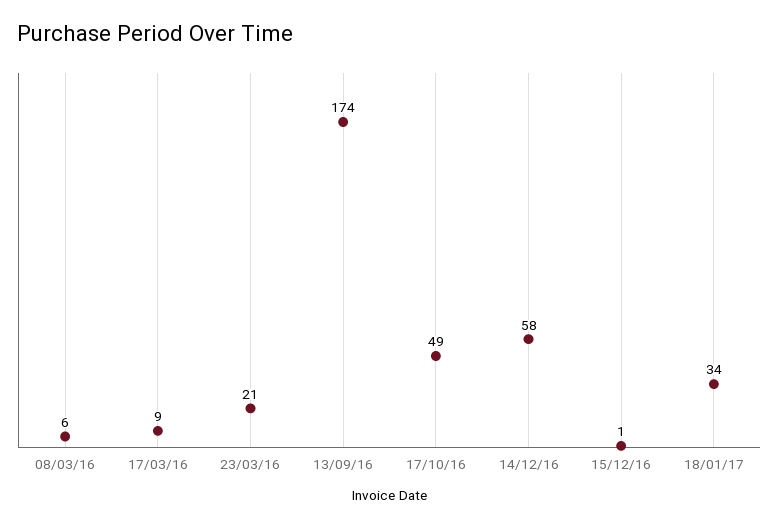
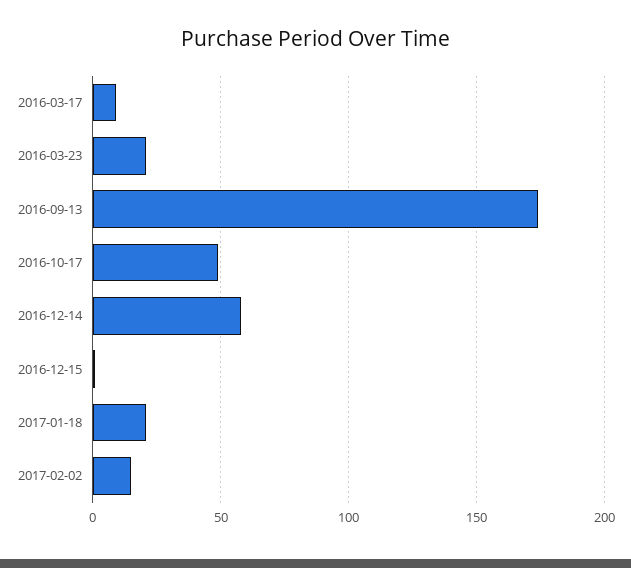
08/03/16: 6 -> none
18/01/17: 34 -> 20
2017-02-02: none -> 15

